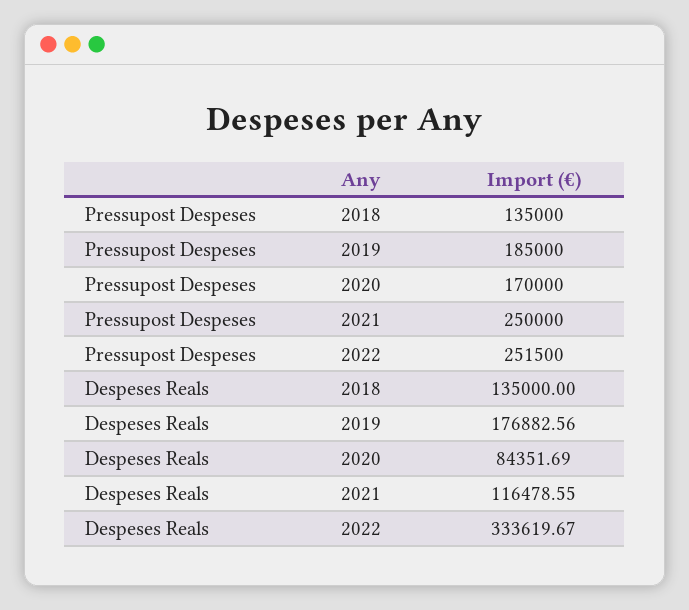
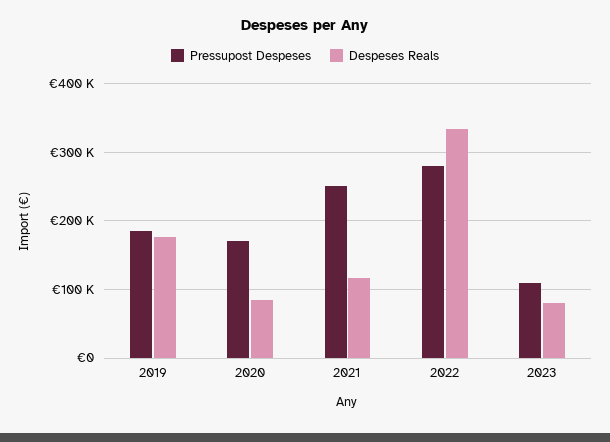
Pressupost Despeses, 2018: 135000 -> none
Pressupost Despeses, 2022: 251500 -> 280000
Despeses Reals, 2018: 135000 -> none
Pressupost Despeses, 2023: none -> 110000
Despeses Reals, 2023: none -> 80000

